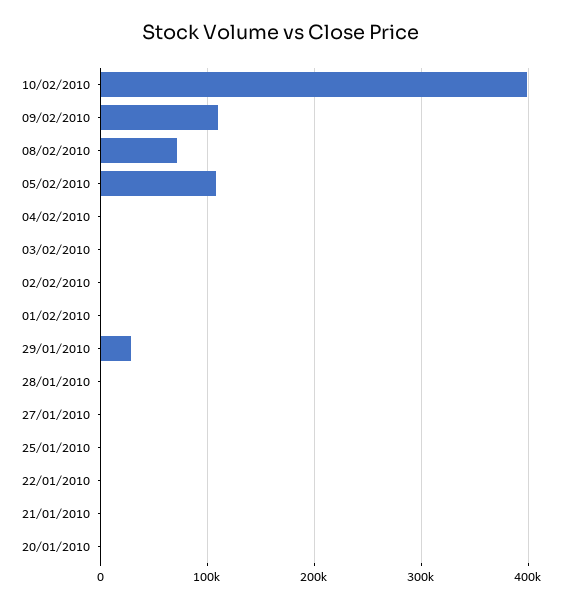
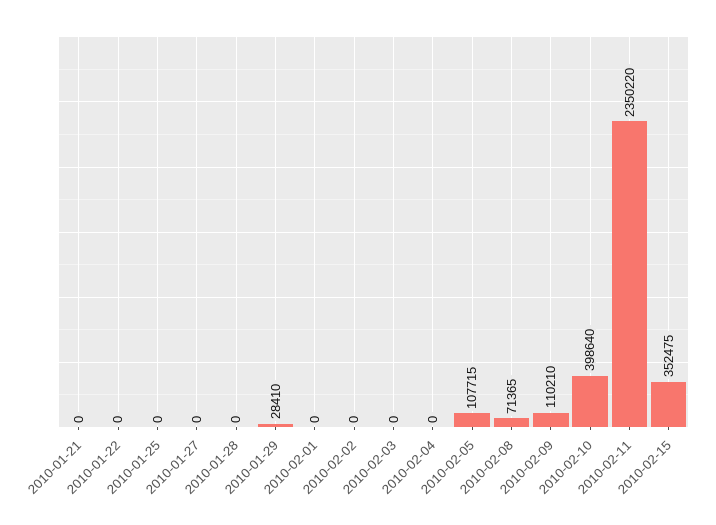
20/01/2010: 0 -> none
2010-02-11: none -> 2350220
2010-02-15: none -> 352475

